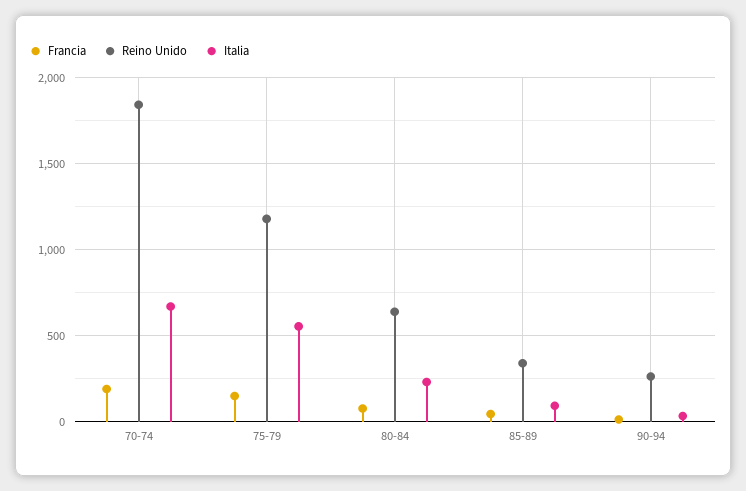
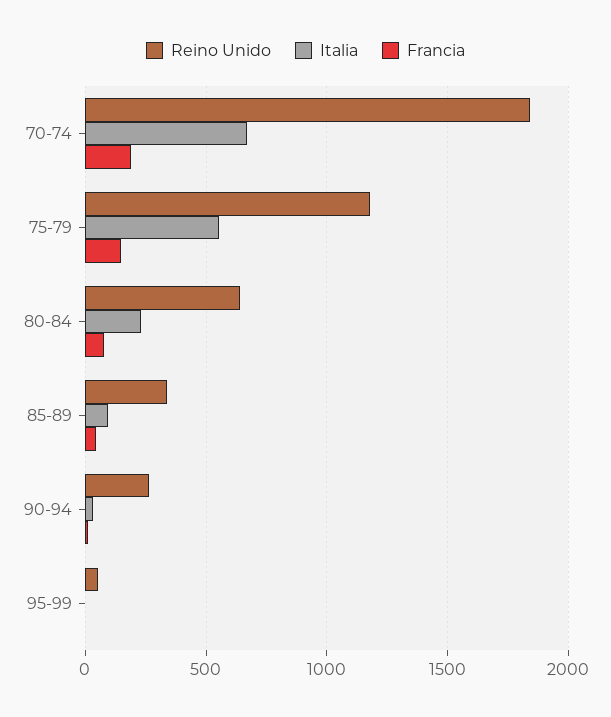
Reino Unido, 95-99: none -> 50
Italia, 95-99: none -> 0
Francia, 95-99: none -> 0

